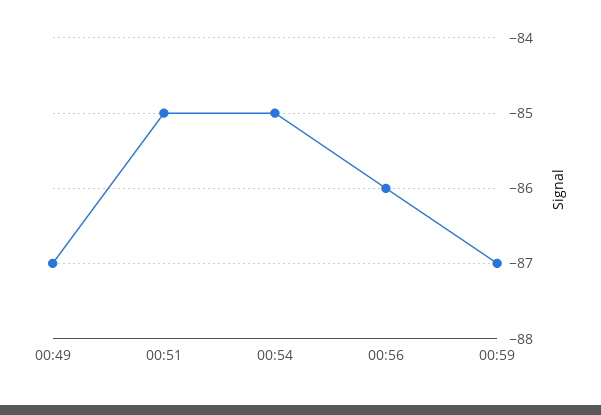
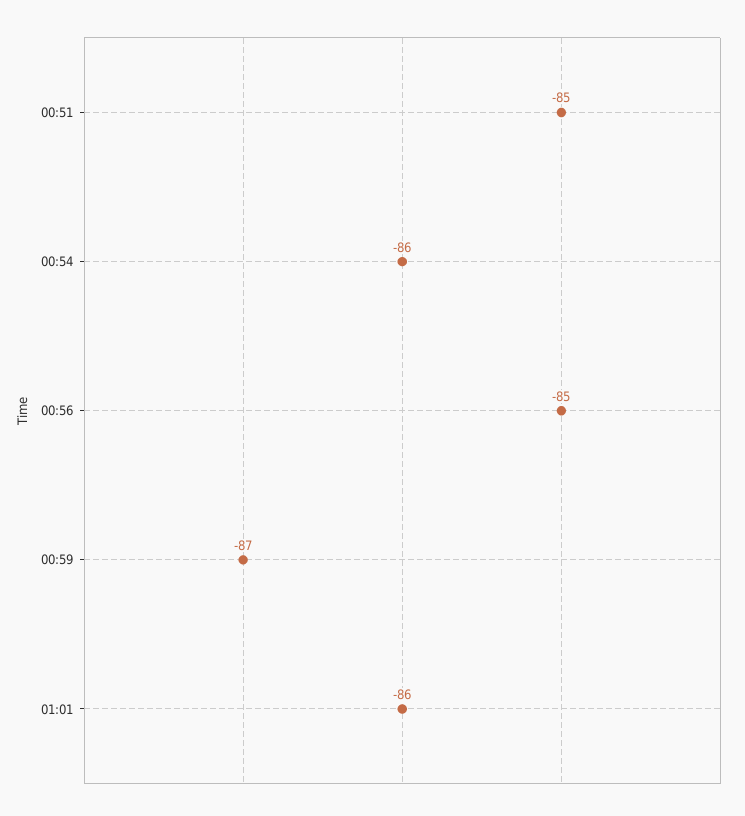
00:49: -87 -> none
00:54: -85 -> -86
00:56: -86 -> -85
01:01: none -> -86

